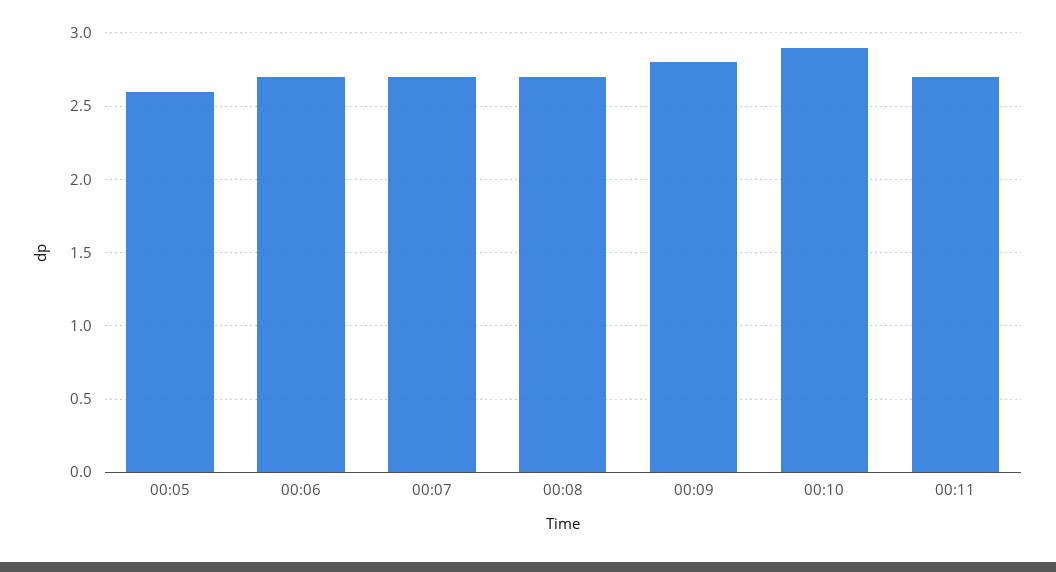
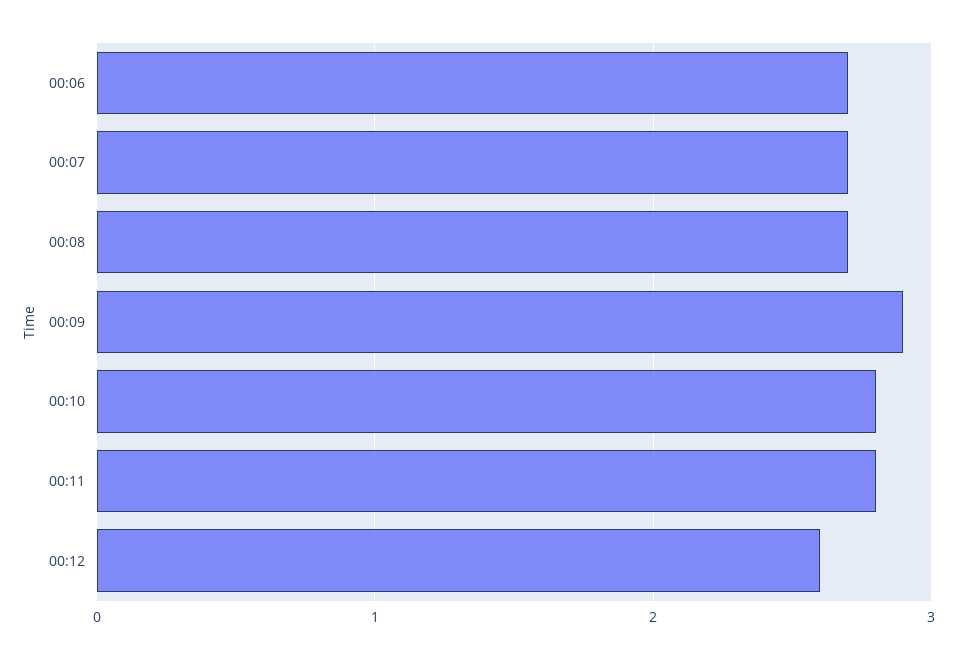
00:05: 2.6 -> none
00:09: 2.8 -> 2.9
00:10: 2.9 -> 2.8
00:11: 2.7 -> 2.8
00:12: none -> 2.6

